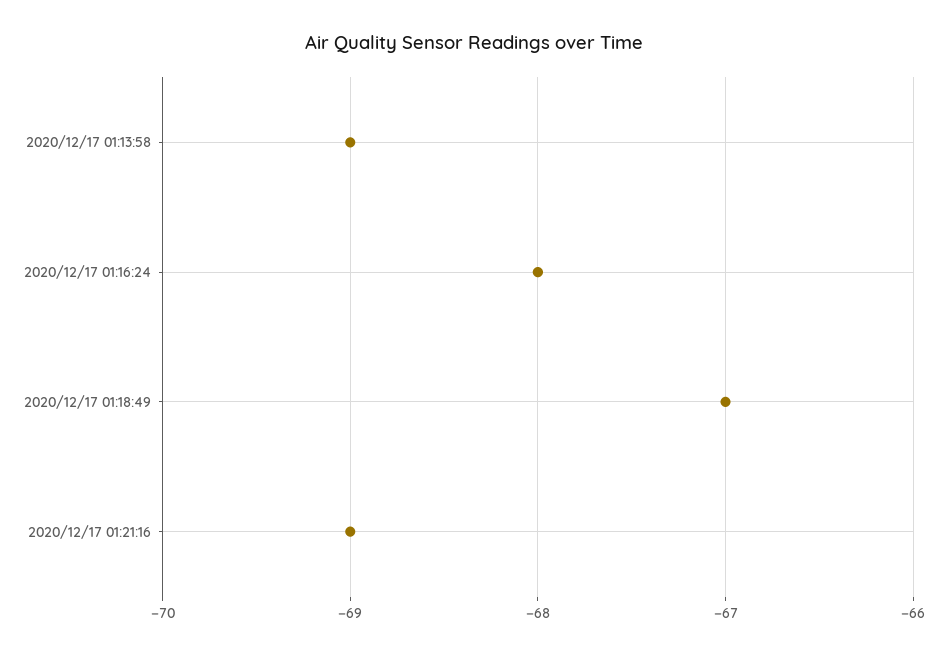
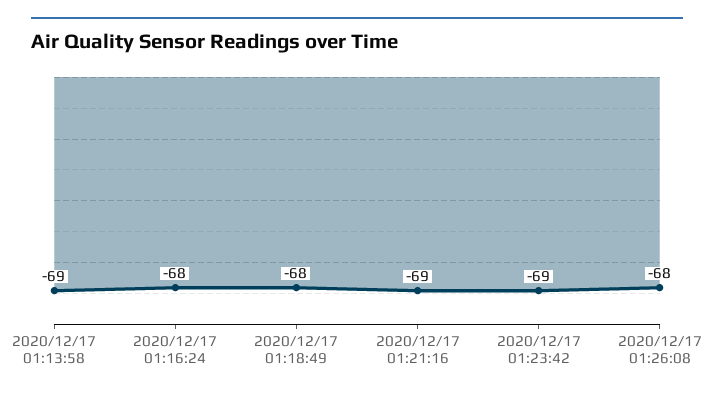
2020/12/17 01:18:49: -67 -> -68
2020/12/17 01:23:42: none -> -69
2020/12/17 01:26:08: none -> -68

